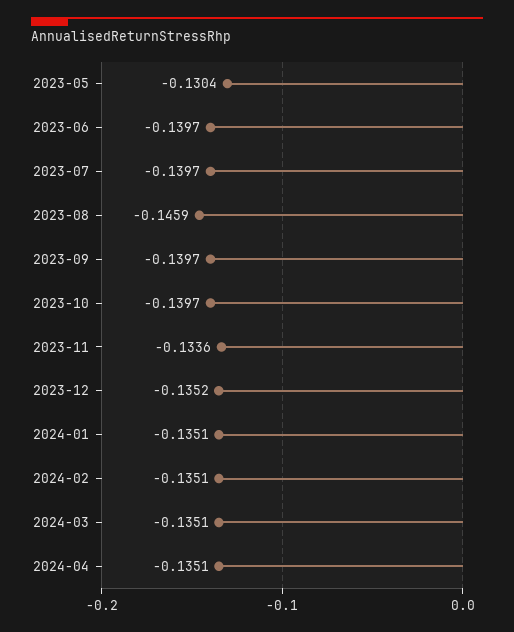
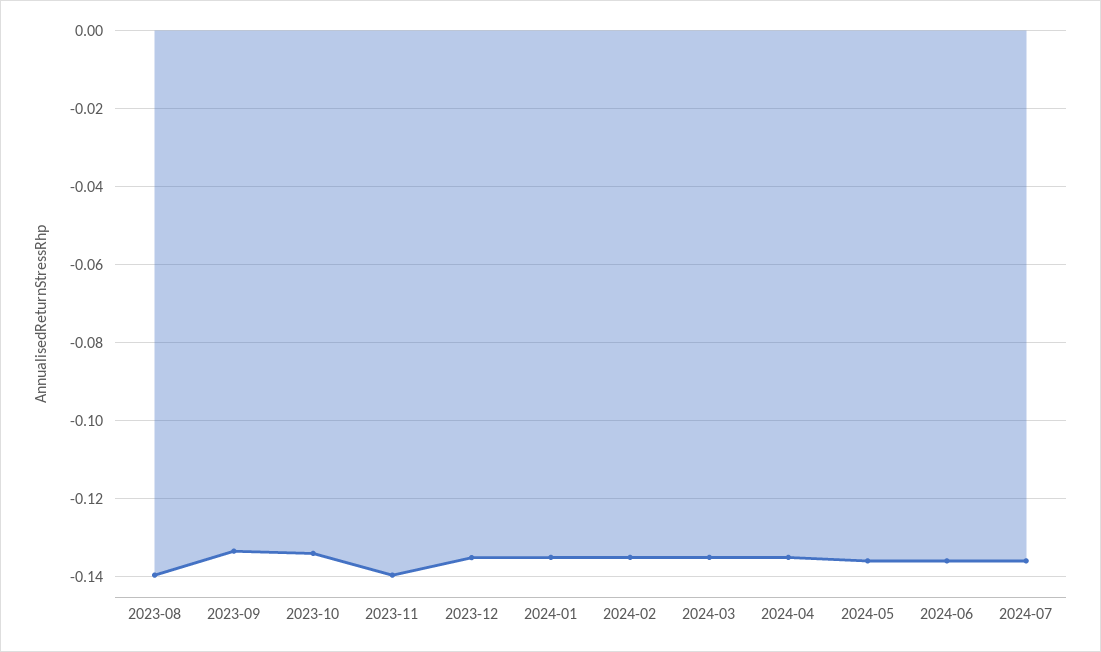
2023-05: -0.1304 -> none
2023-06: -0.1397 -> none
2023-07: -0.1397 -> none
2023-08: -0.1459 -> -0.14
2023-09: -0.1397 -> -0.134
2023-10: -0.1397 -> -0.134
2023-11: -0.1336 -> -0.14
2024-05: none -> -0.136
2024-06: none -> -0.136
2024-07: none -> -0.136

